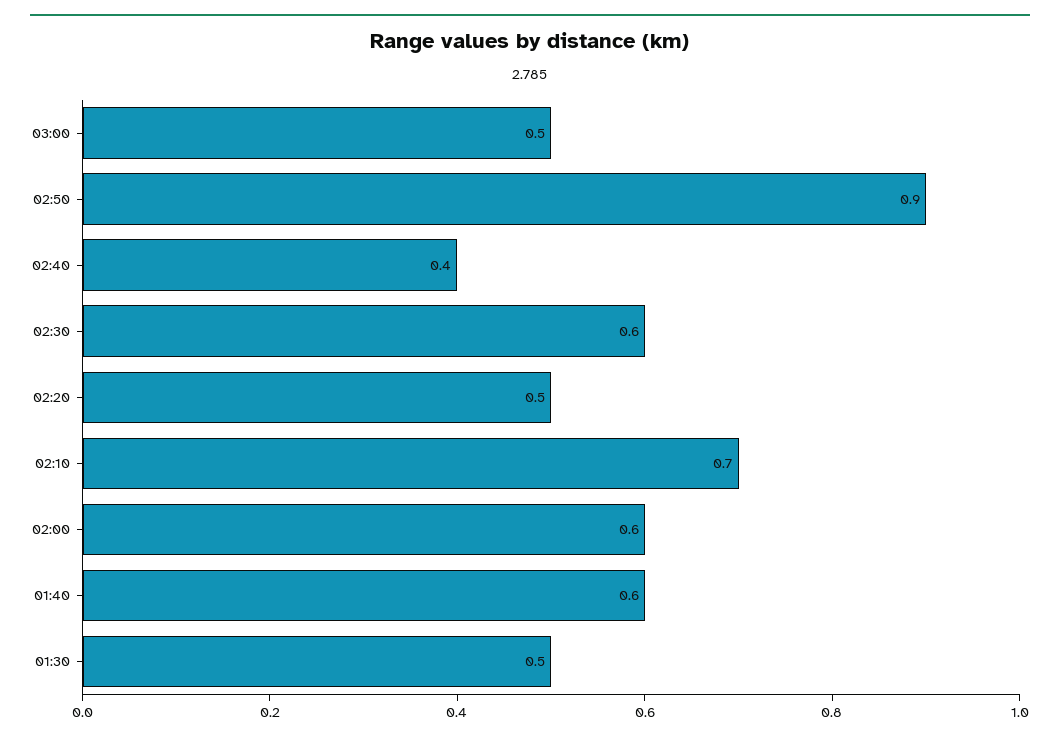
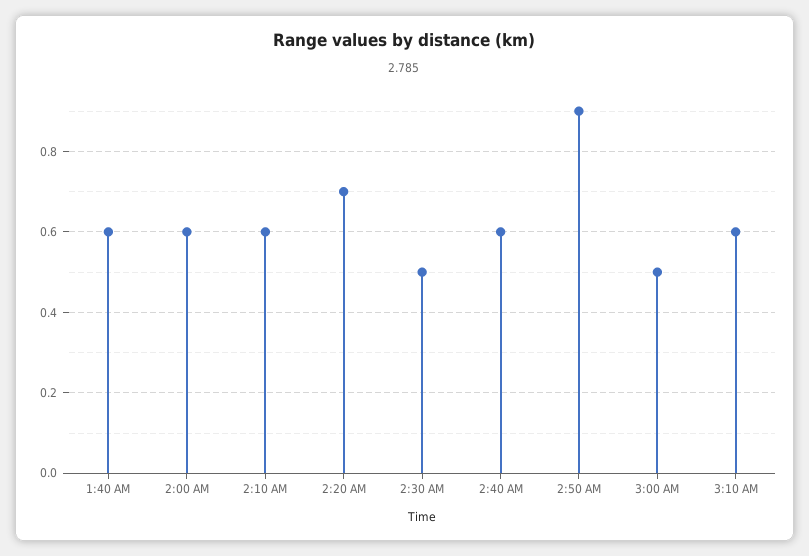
02:40: 0.4 -> 0.6
02:30: 0.6 -> 0.5
02:20: 0.5 -> 0.7
02:10: 0.7 -> 0.6
01:30: 0.5 -> none
3:10 AM: none -> 0.6

